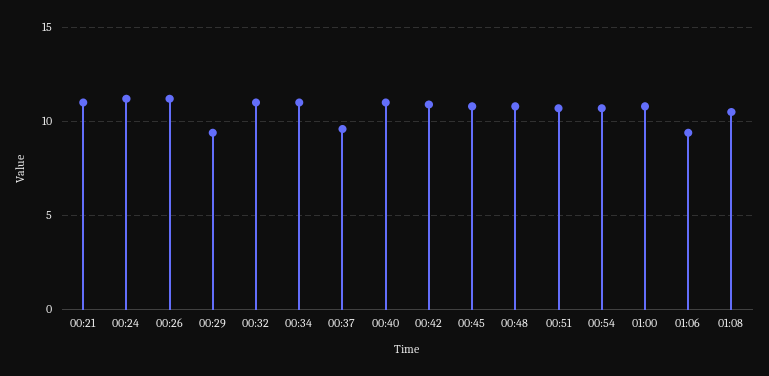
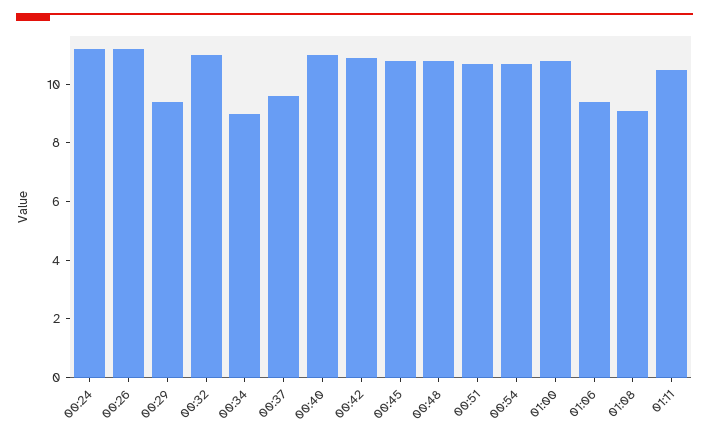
00:21: 11 -> none
00:34: 11 -> 9
01:08: 10.5 -> 9
01:11: none -> 10.5

